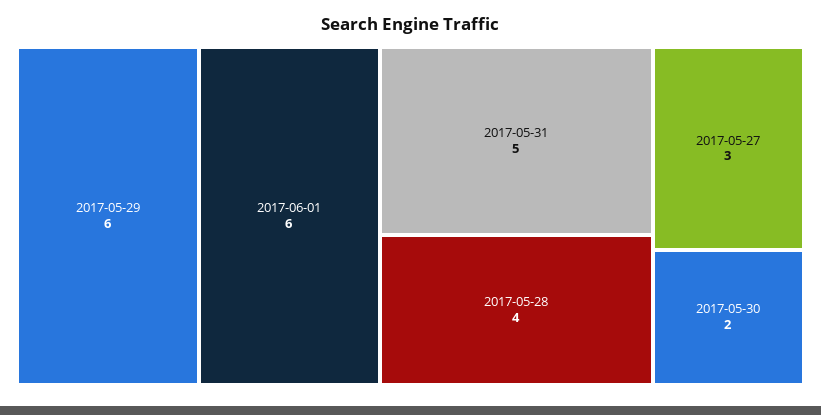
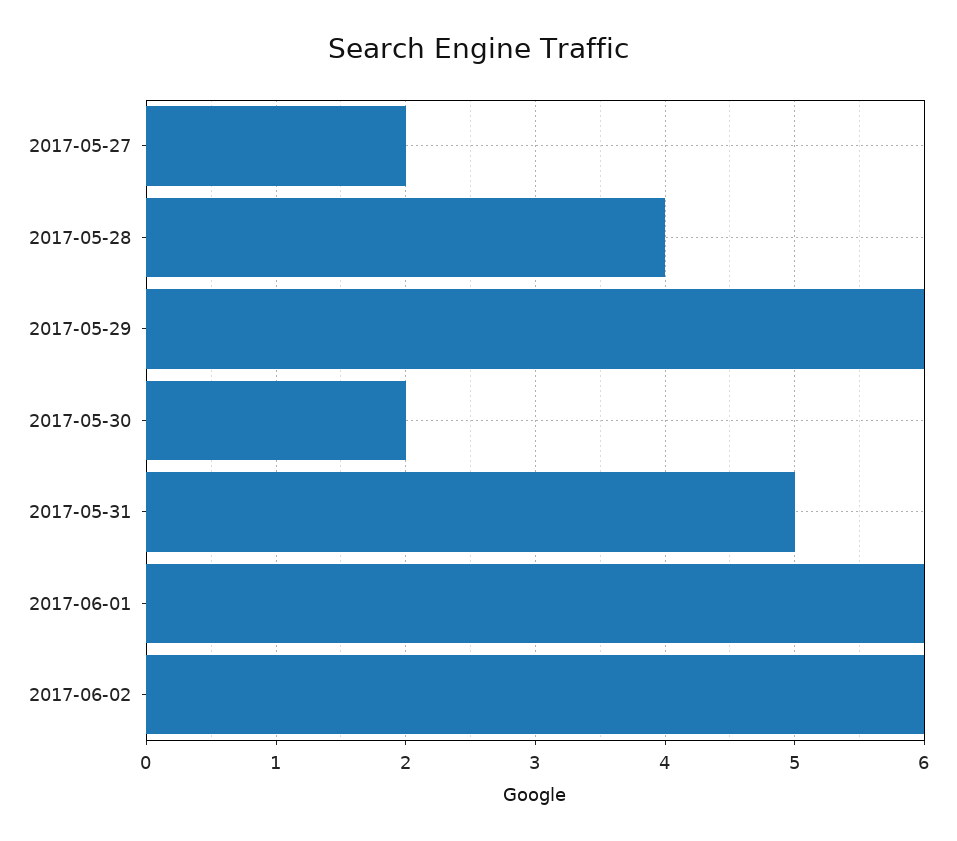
2017-05-27: 3 -> 2
2017-06-02: none -> 6

